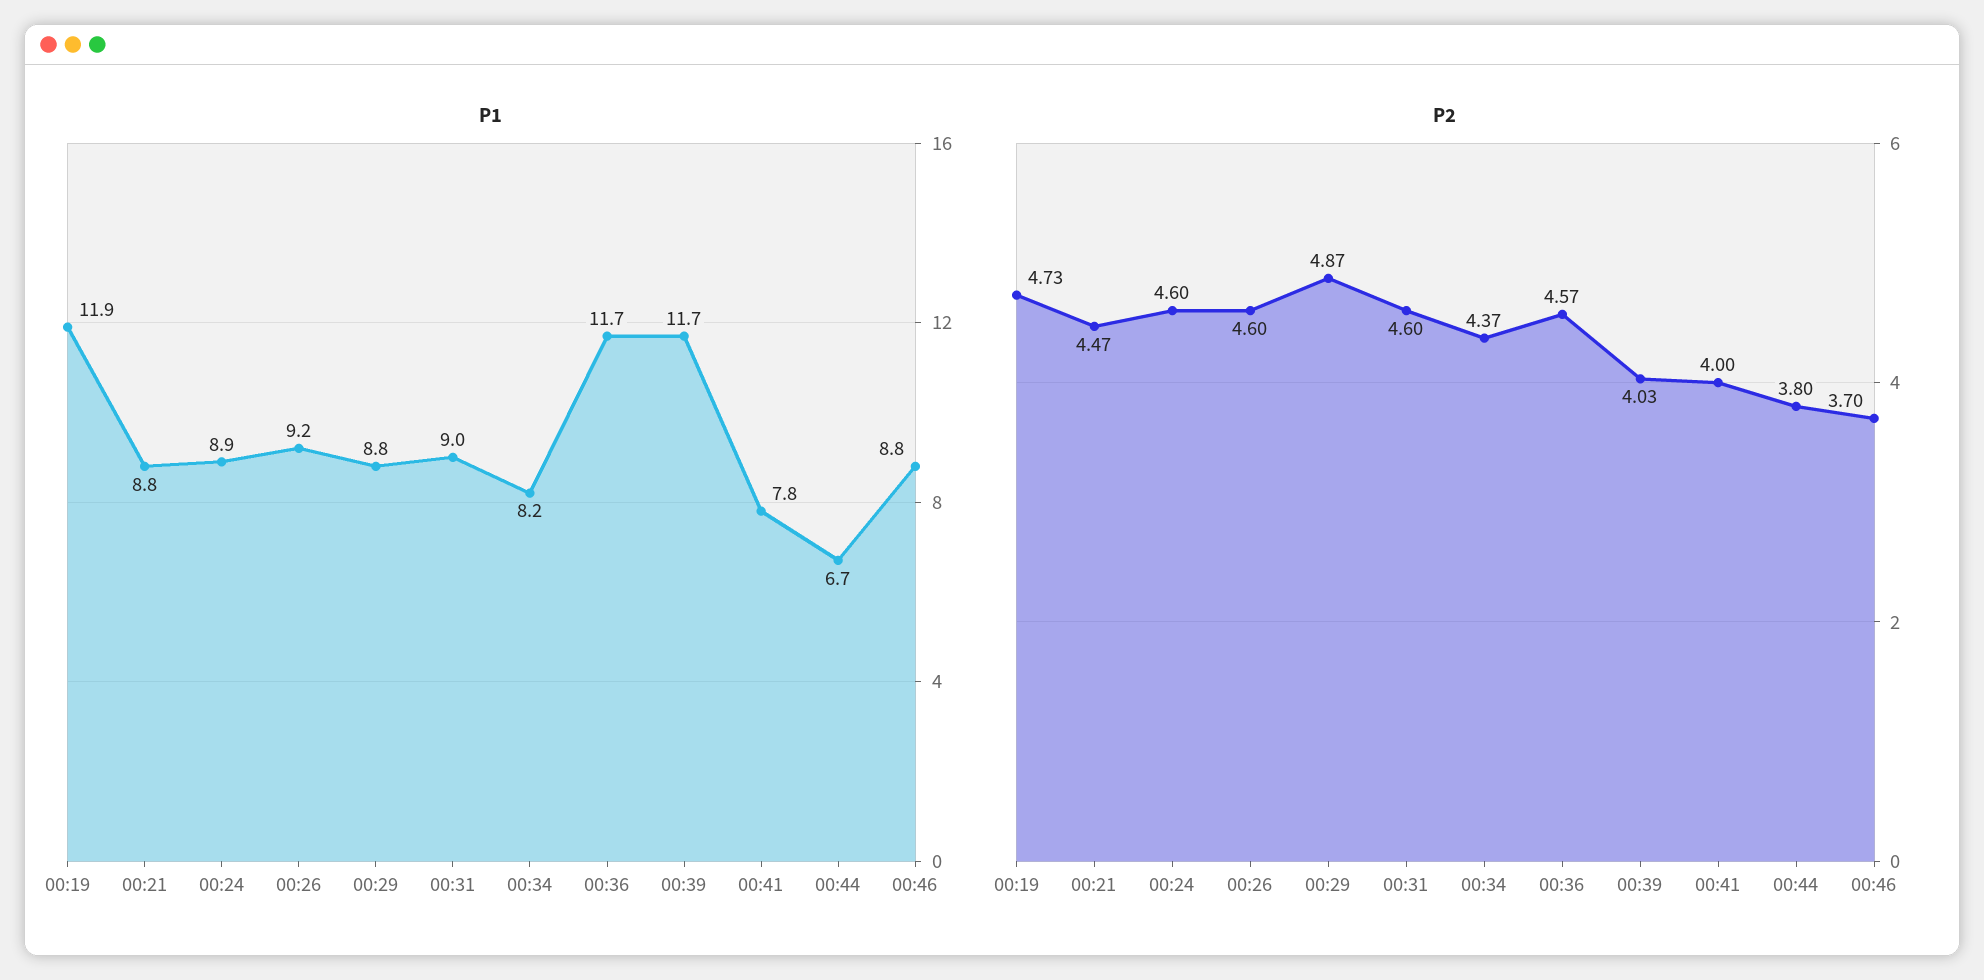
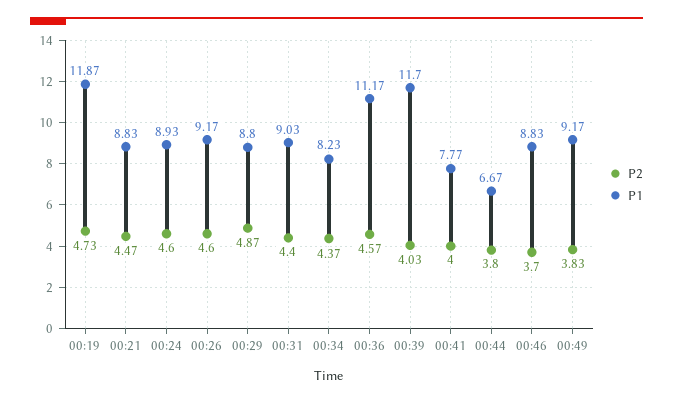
P1, 00:36: 11.7 -> 11.17
P2, 00:31: 4.6 -> 4.4
P2, 00:49: none -> 3.83
P1, 00:49: none -> 9.17

